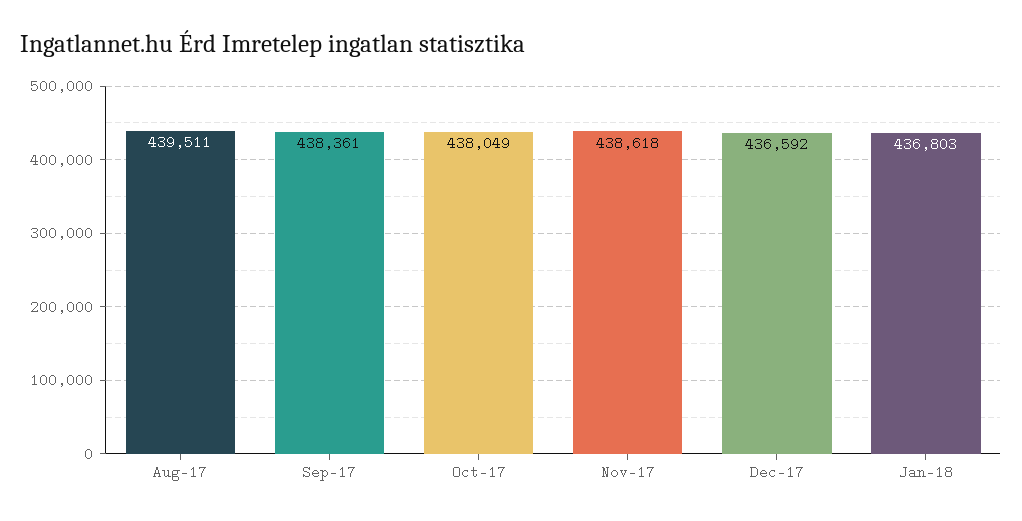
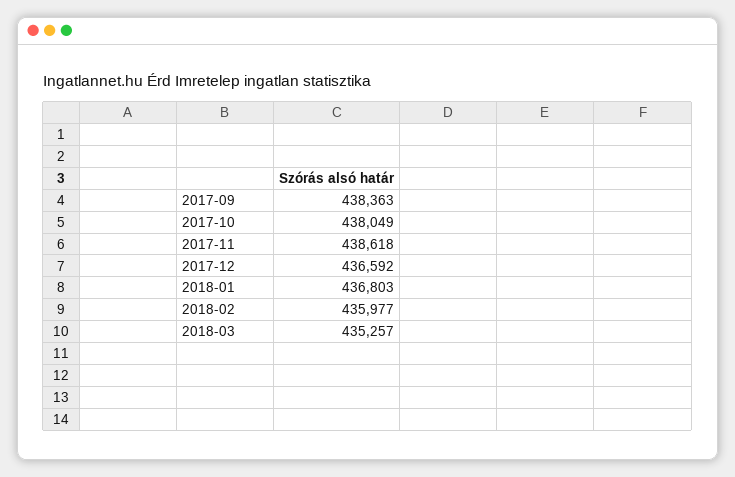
Aug-17: 439511 -> none
Sep-17: 438361 -> 438363
2018-02: none -> 435977
2018-03: none -> 435257

